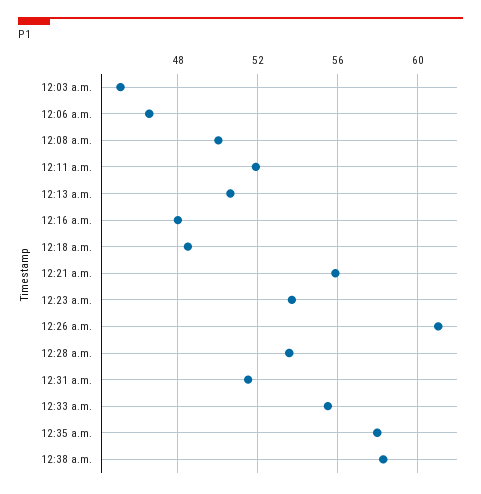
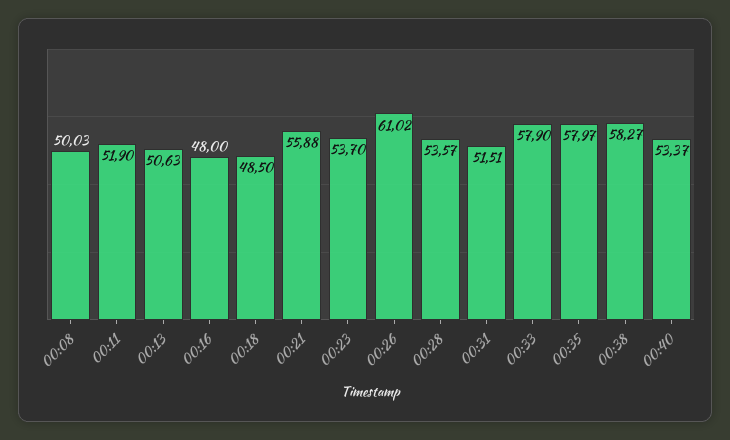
12:03 a.m.: 45 -> none
12:06 a.m.: 46.5 -> none
12:33 a.m.: 55.5 -> 57.9
00:40: none -> 53.37

